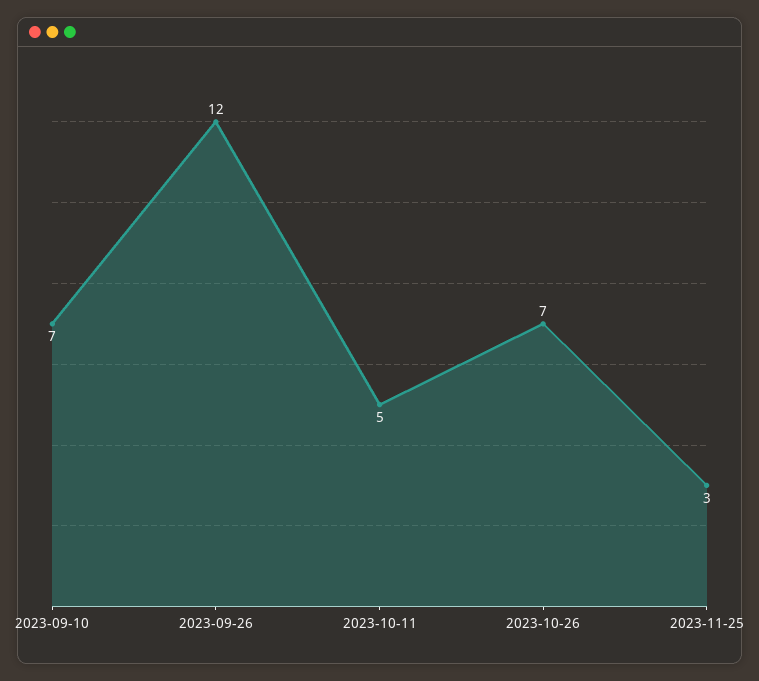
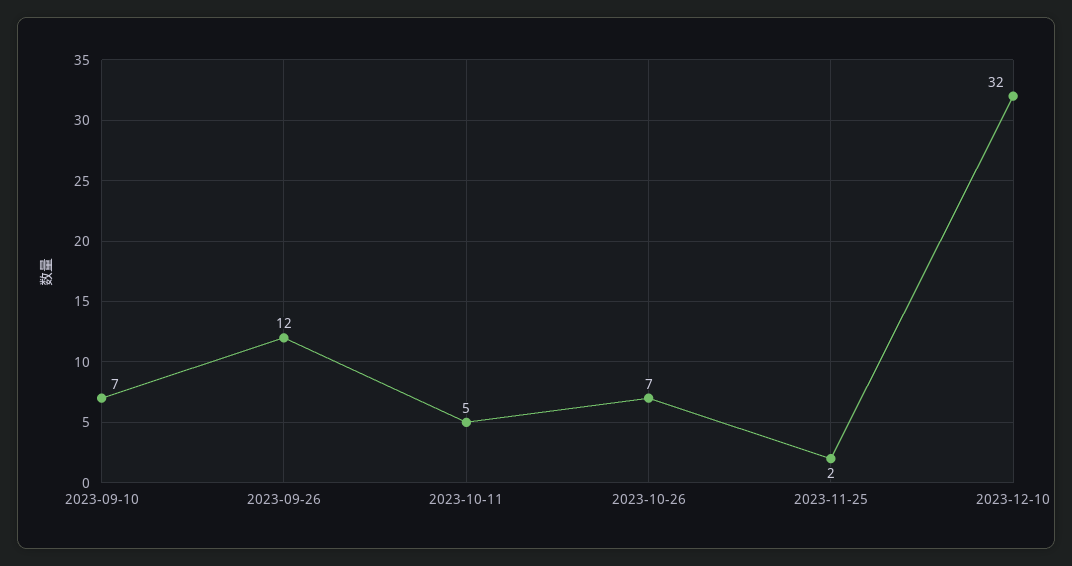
2023-11-25: 3 -> 2
2023-12-10: none -> 32

